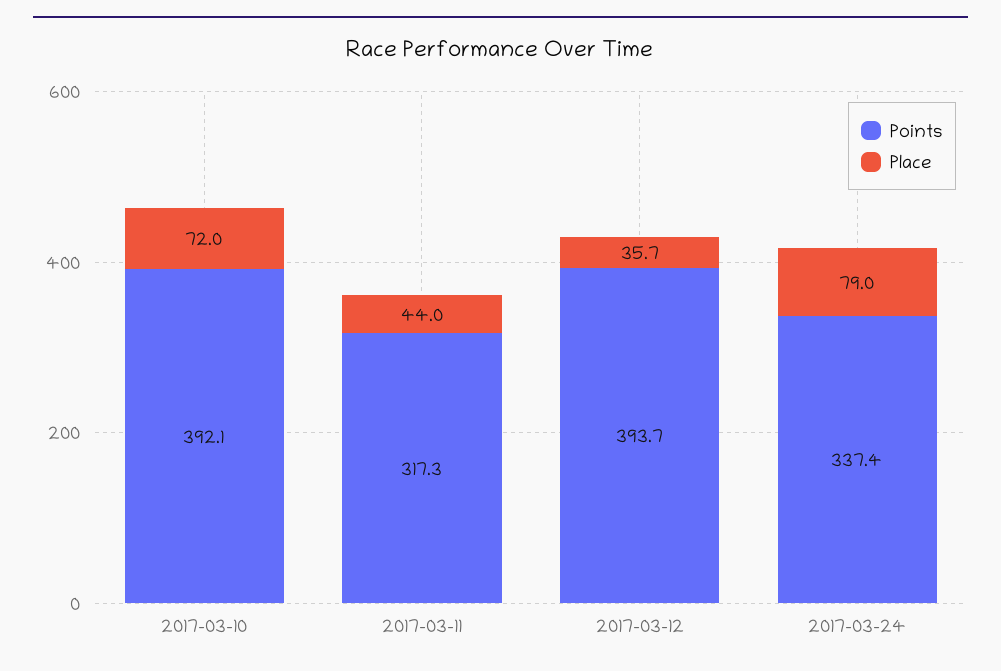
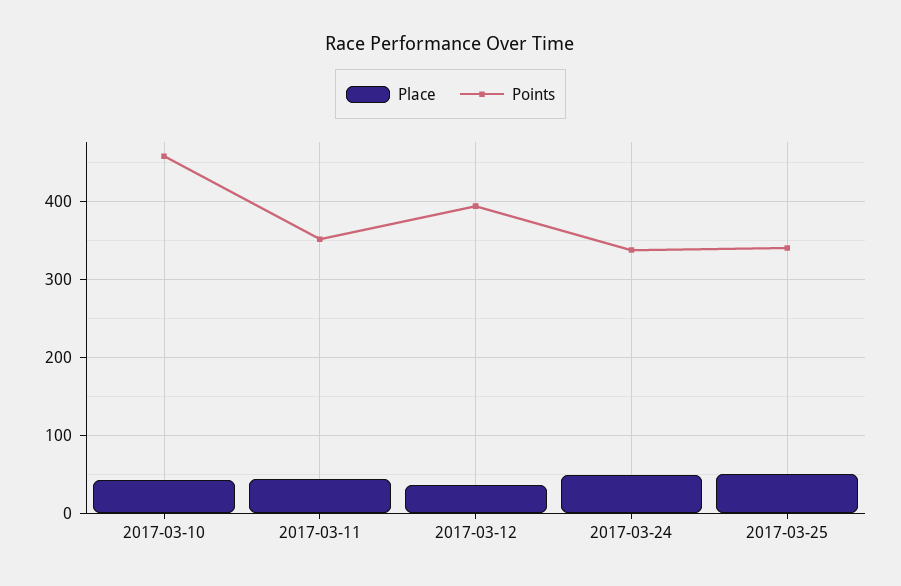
Points, 2017-03-10: 392.1 -> 460
Place, 2017-03-10: 72 -> 40
Points, 2017-03-11: 317.3 -> 350
Place, 2017-03-24: 79 -> 50
Place, 2017-03-25: none -> 50
Points, 2017-03-25: none -> 340

